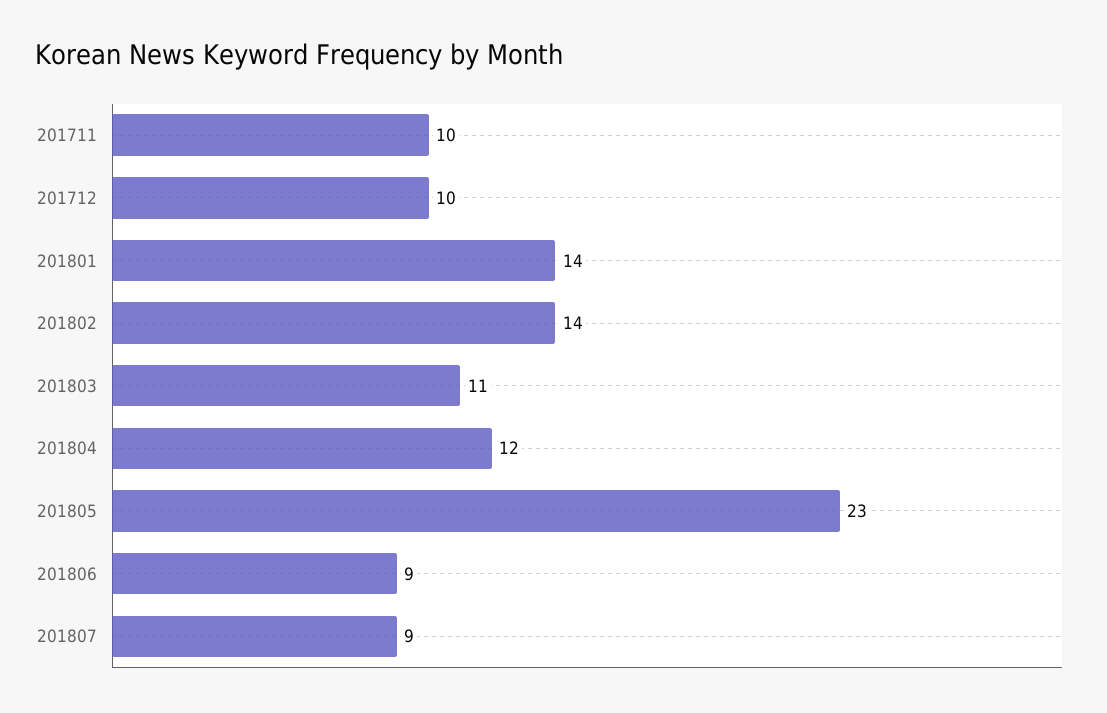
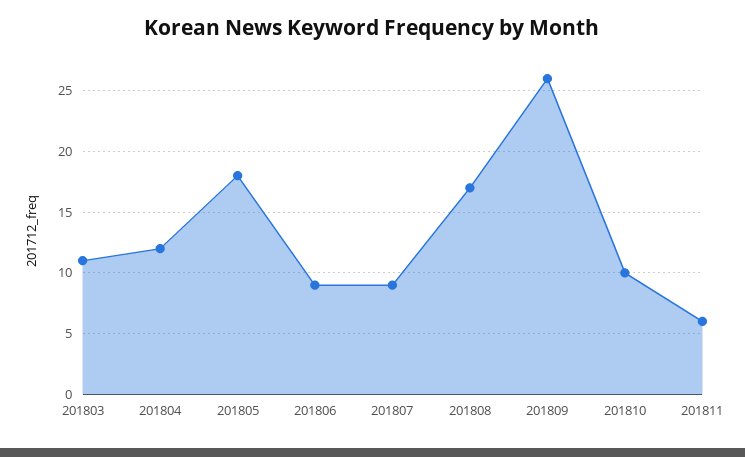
201711: 10 -> none
201712: 10 -> none
201801: 14 -> none
201802: 14 -> none
201805: 23 -> 18
201808: none -> 17
201809: none -> 26
201810: none -> 10
201811: none -> 6

